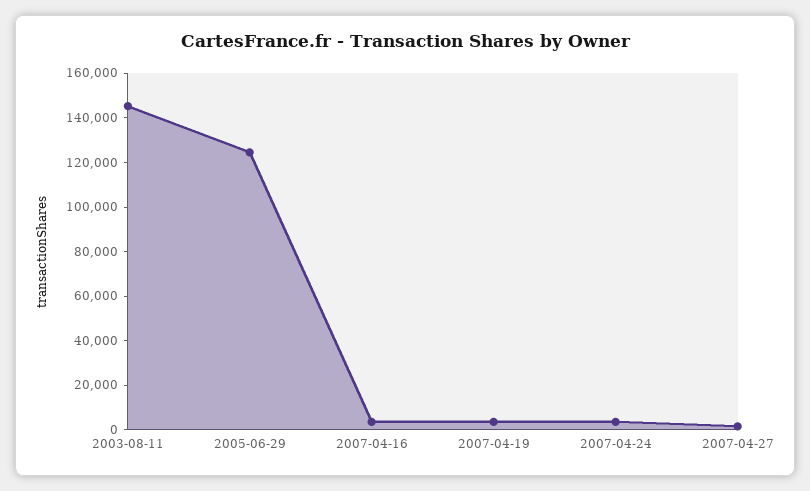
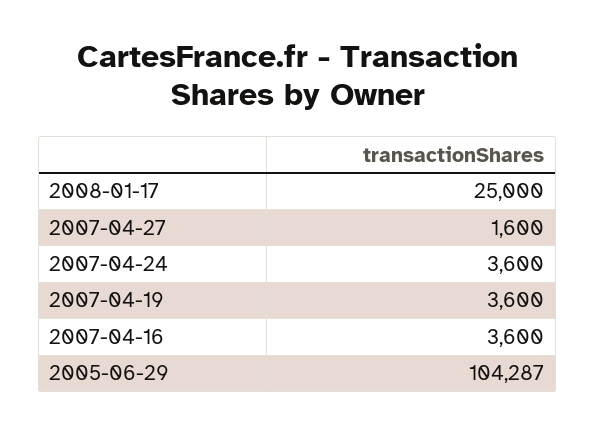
2003-08-11: 145000 -> none
2005-06-29: 125000 -> 104287
2008-01-17: none -> 25000

